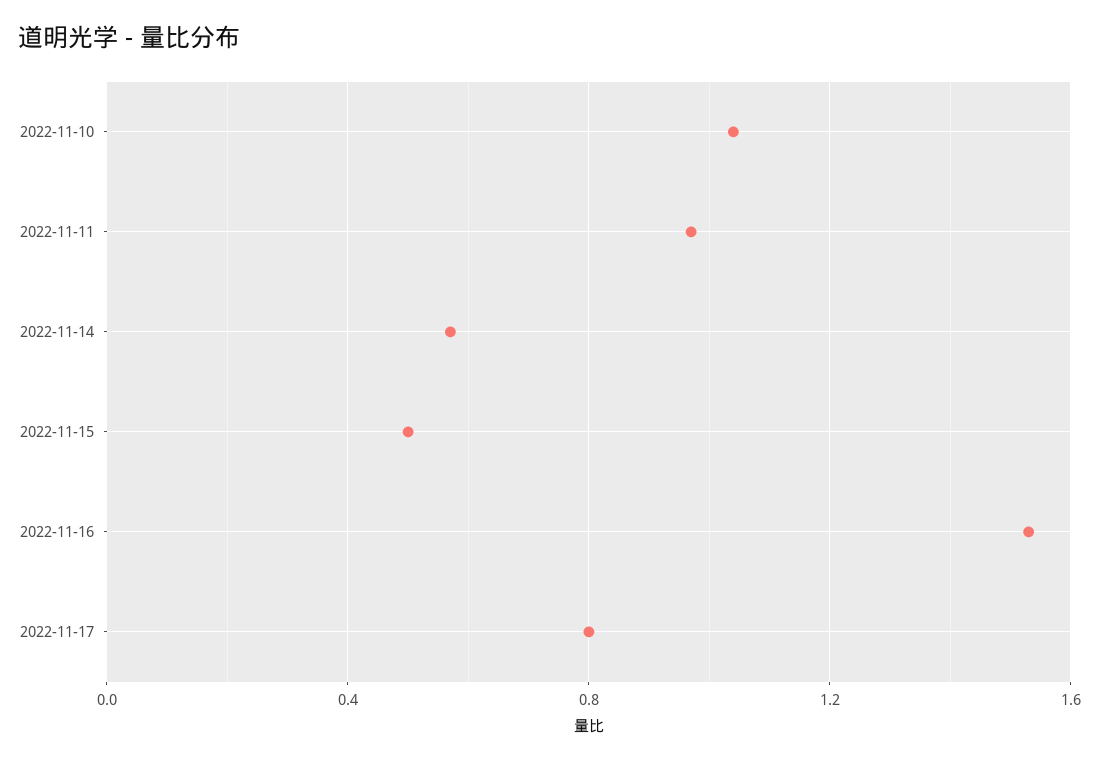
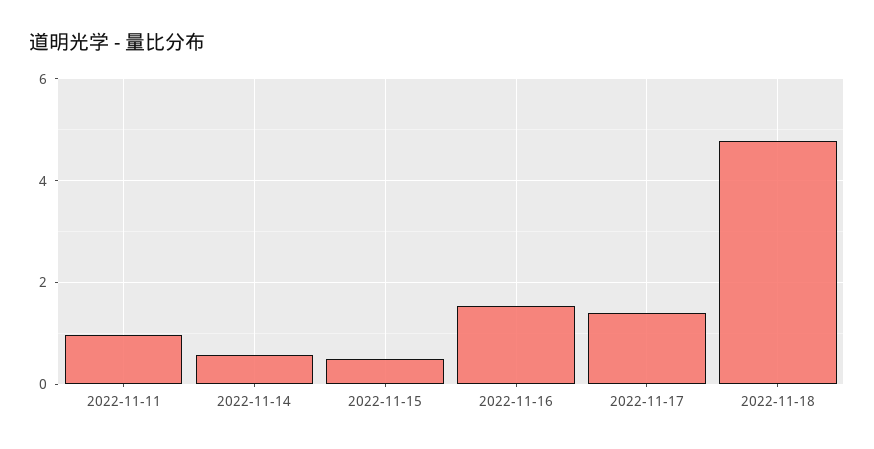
2022-11-10: 1.05 -> none
2022-11-17: 0.8 -> 1.4
2022-11-18: none -> 4.8

